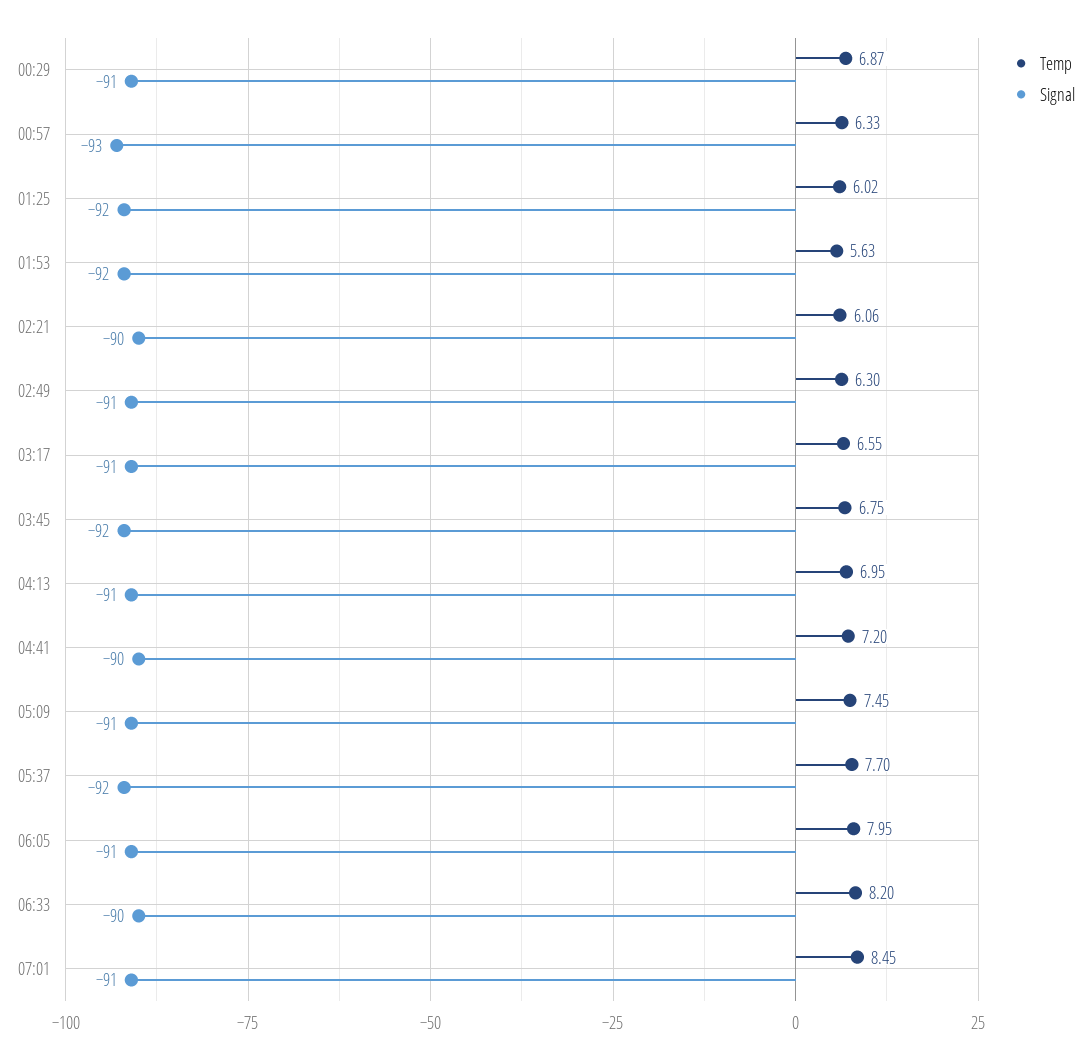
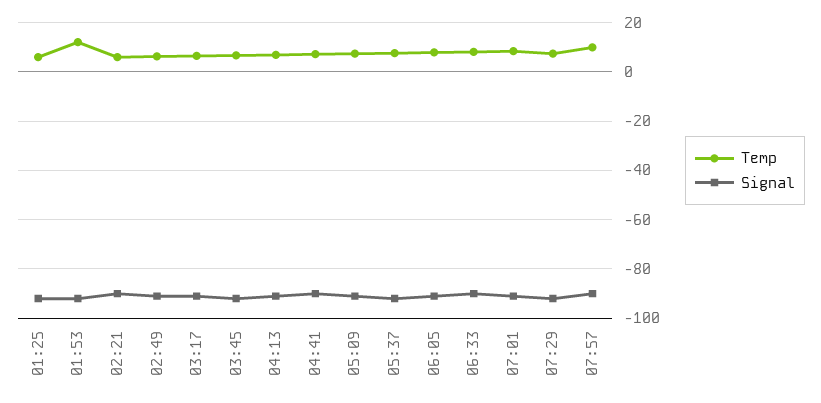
Temp, 00:29: 6.87 -> none
Signal, 00:29: -91 -> none
Temp, 00:57: 6.33 -> none
Signal, 00:57: -93 -> none
Temp, 01:53: 5.63 -> 12.5
Temp, 07:29: none -> 7.5
Signal, 07:29: none -> -92.5
Temp, 07:57: none -> 10
Signal, 07:57: none -> -90

